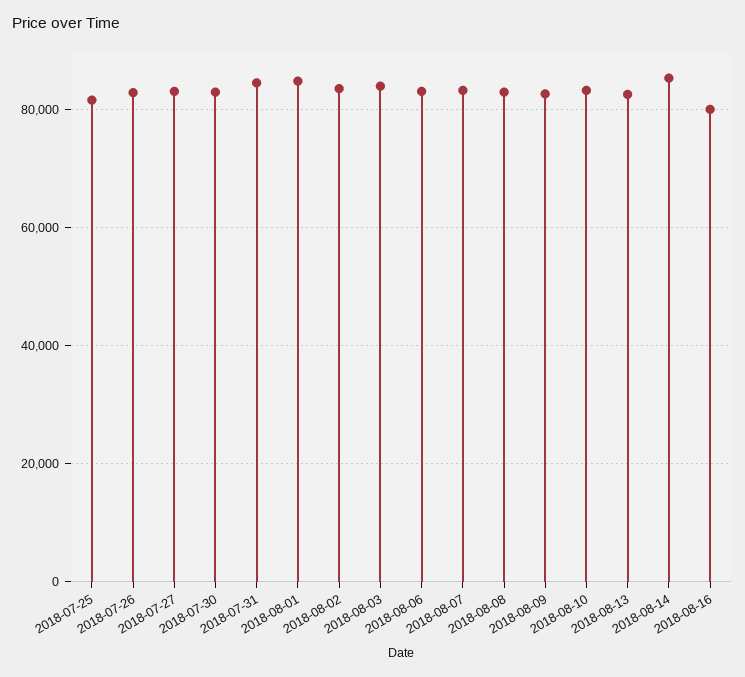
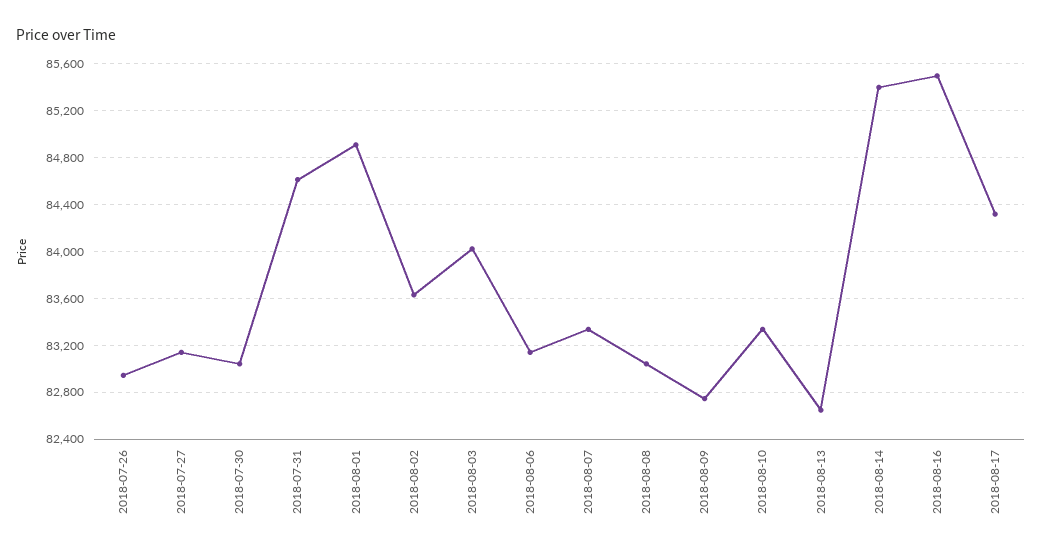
2018-07-25: 82000 -> none
2018-08-16: 80000 -> 85500
2018-08-17: none -> 84300

